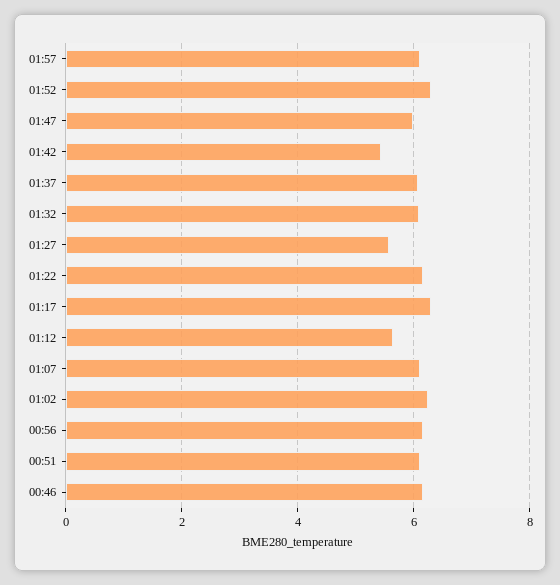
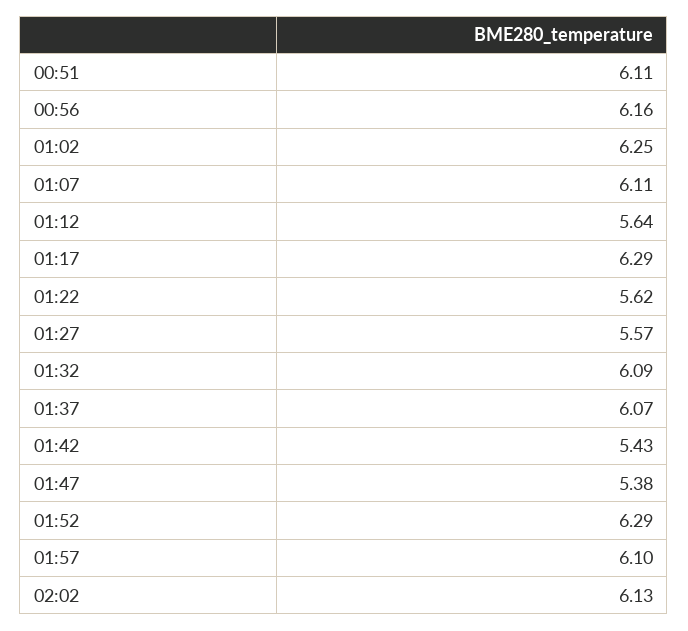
01:47: 6 -> 5.38
01:22: 6.2 -> 5.62
00:46: 6.2 -> none
02:02: none -> 6.13

